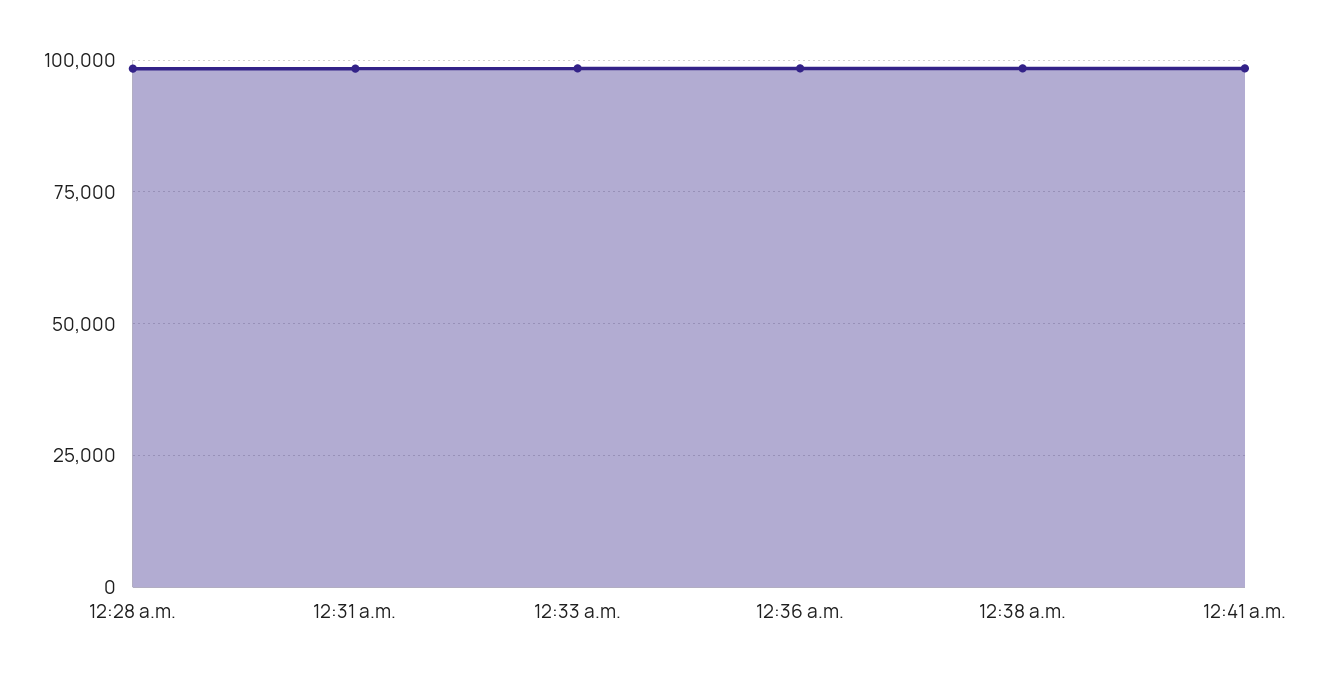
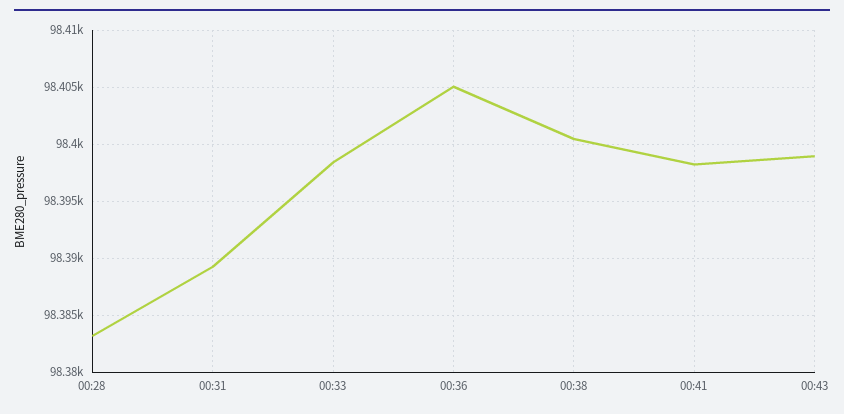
00:43: none -> 98399

